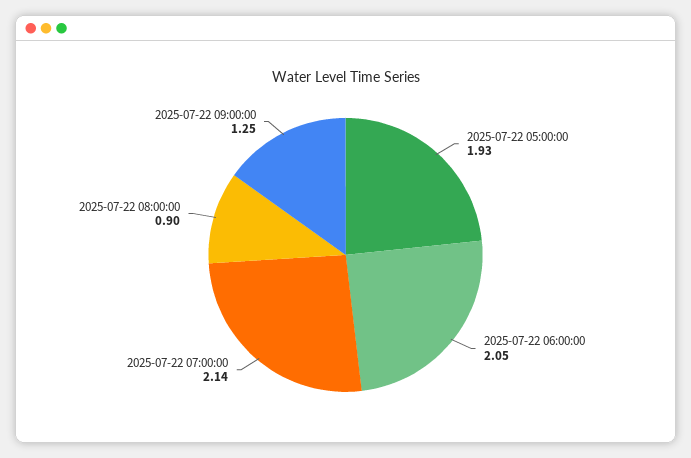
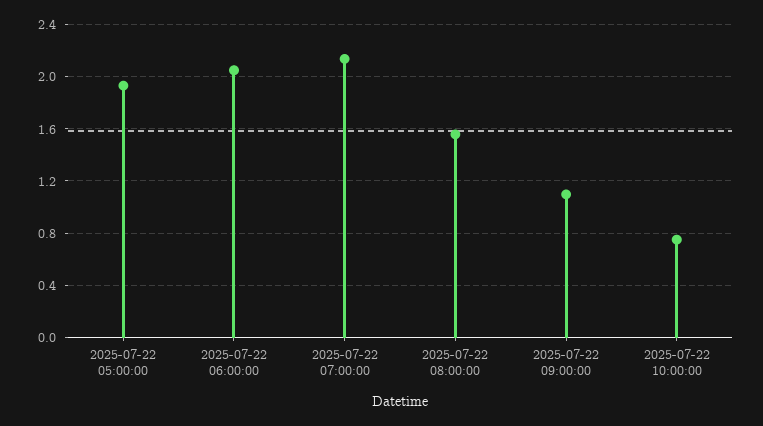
2025-07-22 08:00:00: 0.9 -> 1.55
2025-07-22 09:00:00: 1.25 -> 1.1
2025-07-22 10:00:00: none -> 0.75

